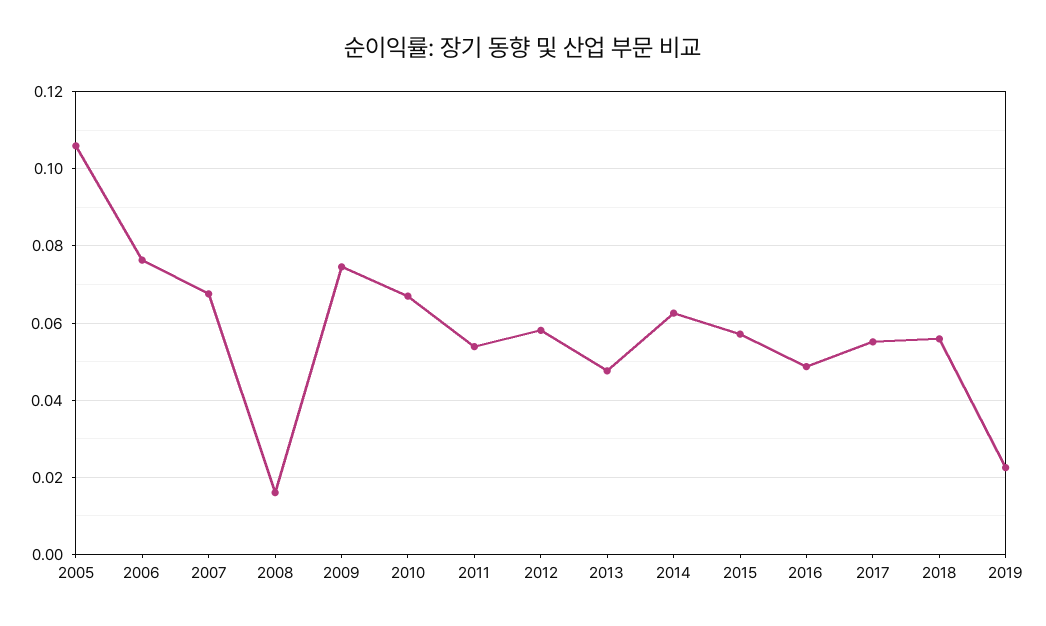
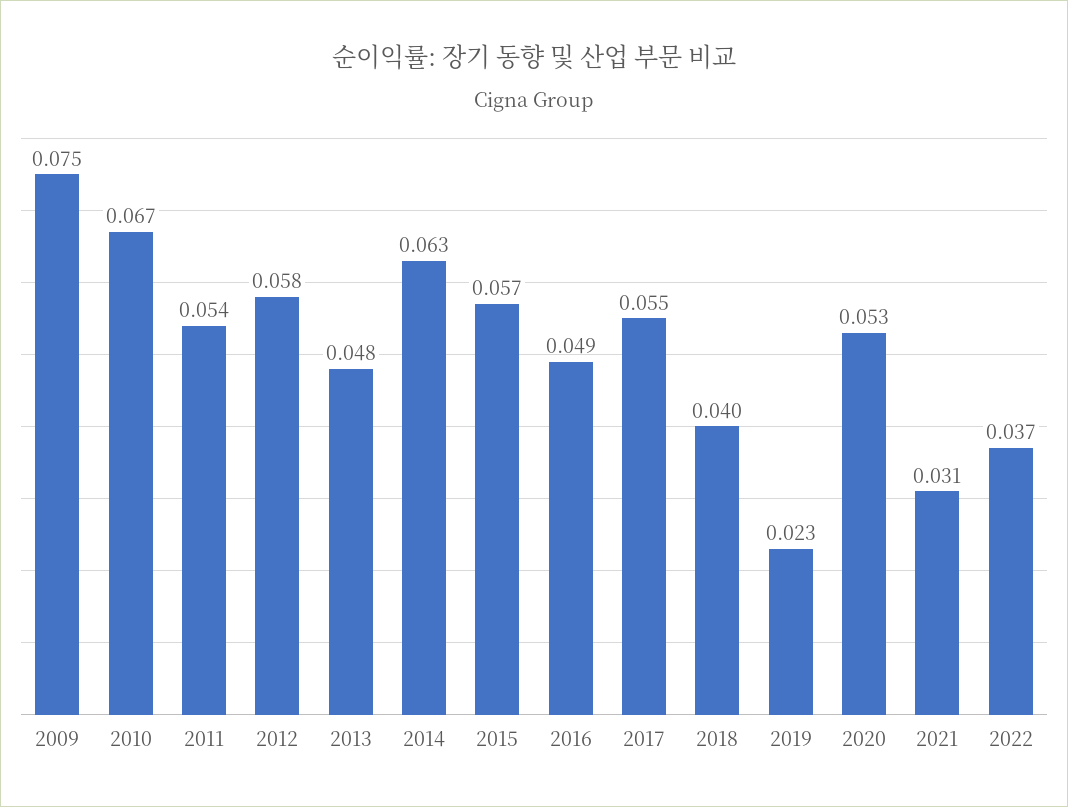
2005: 0.106 -> none
2006: 0.076 -> none
2007: 0.068 -> none
2008: 0.016 -> none
2018: 0.056 -> 0.04
2020: none -> 0.053
2021: none -> 0.031
2022: none -> 0.037

